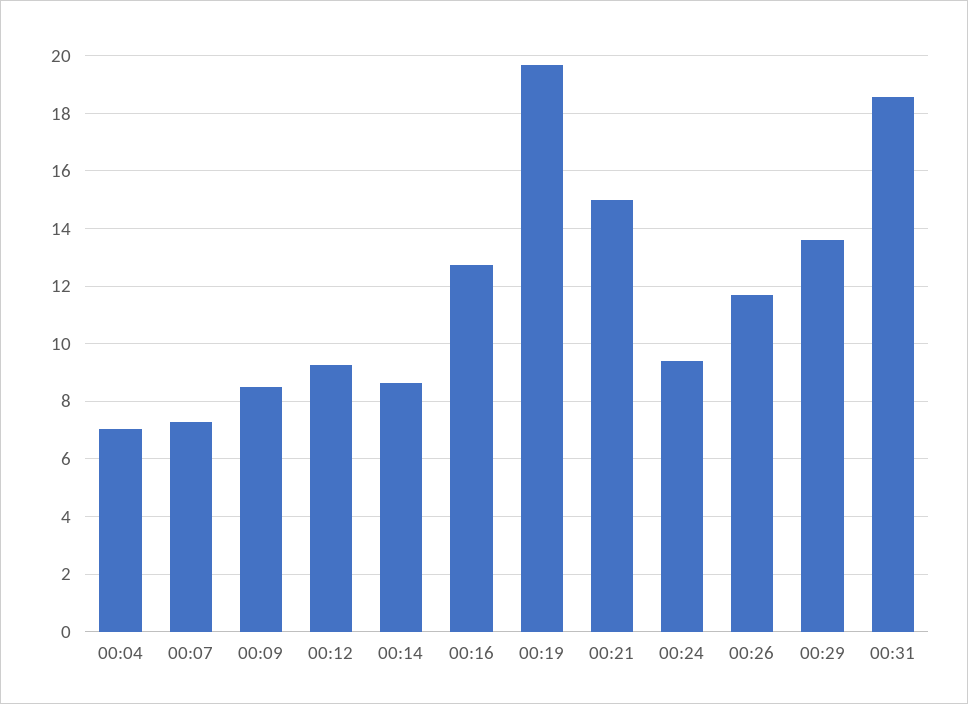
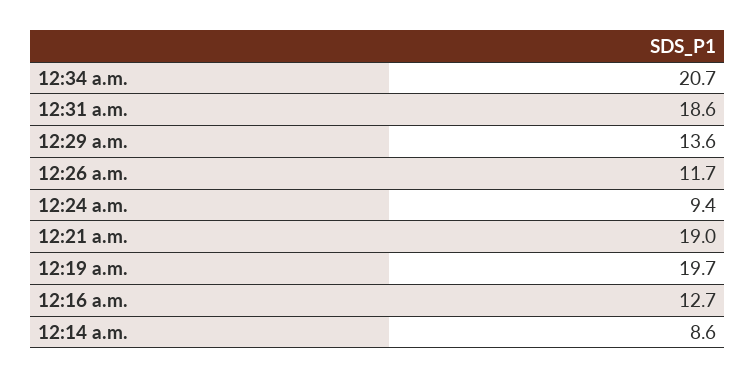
00:04: 7 -> none
00:07: 7.25 -> none
00:09: 8.5 -> none
00:12: 9.25 -> none
00:21: 15 -> 19
12:34 a.m.: none -> 20.7

